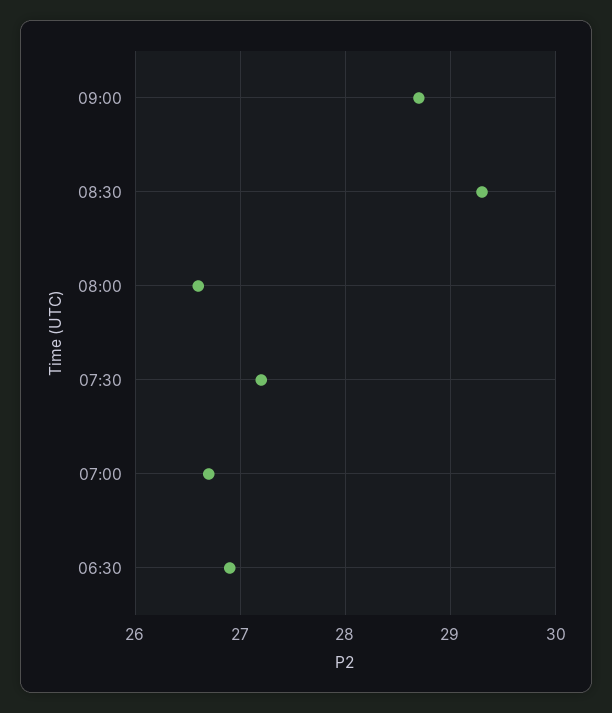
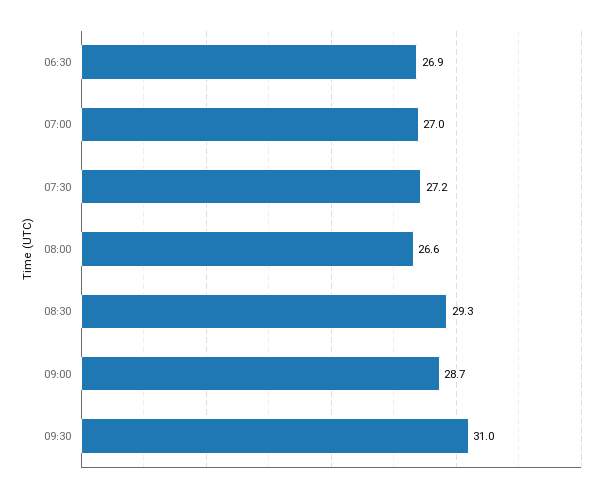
07:00: 26.7 -> 27
09:30: none -> 31

